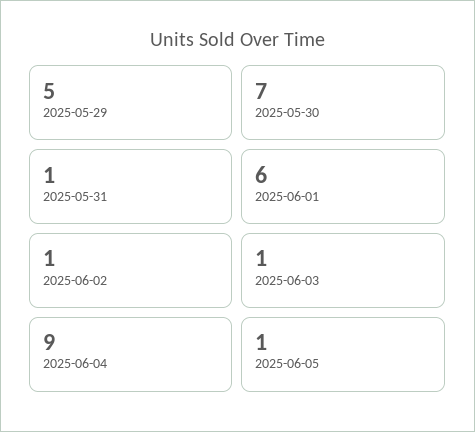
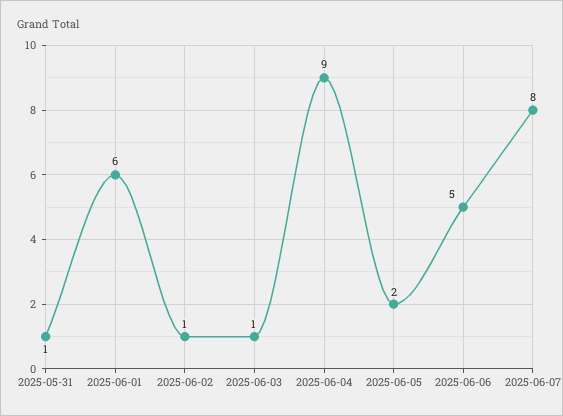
2025-05-29: 5 -> none
2025-05-30: 7 -> none
2025-06-05: 1 -> 2
2025-06-06: none -> 5
2025-06-07: none -> 8

